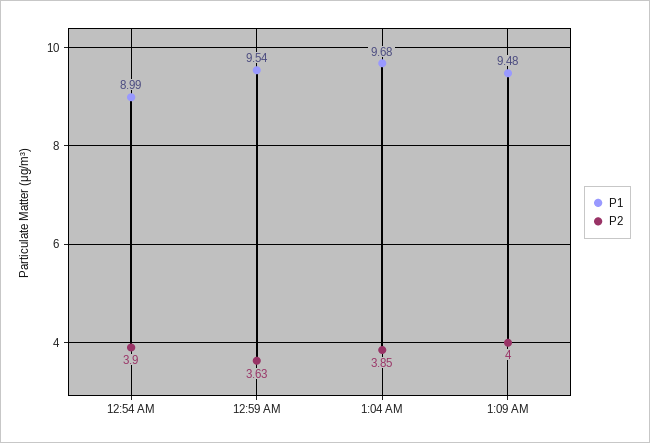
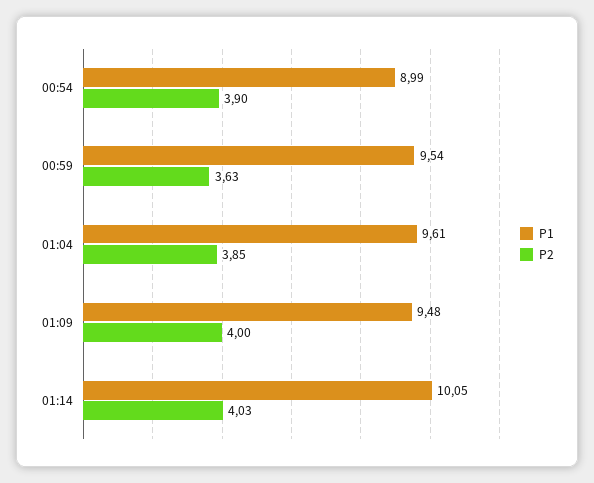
P1, 1:04 AM: 9.68 -> 9.61
P1, 01:14: none -> 10.05
P2, 01:14: none -> 4.03

